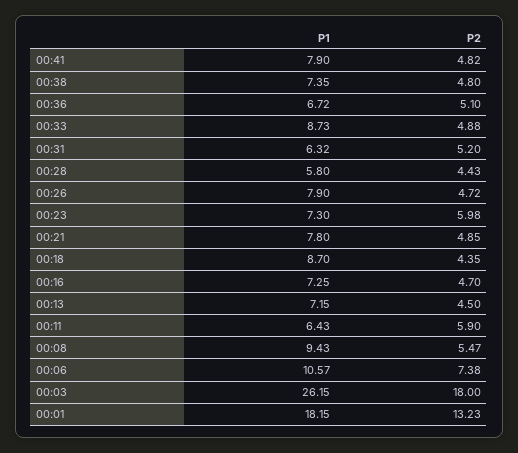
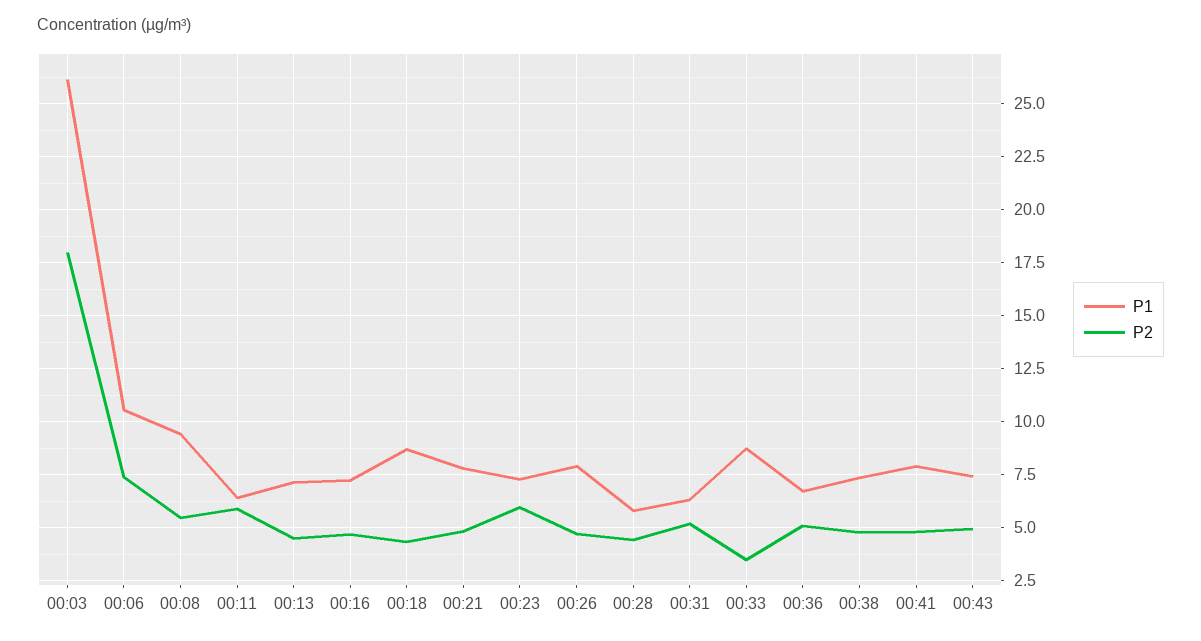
P2, 00:33: 4.88 -> 3.5
P1, 00:01: 18.15 -> none
P2, 00:01: 13.23 -> none
P1, 00:43: none -> 7.5
P2, 00:43: none -> 5

